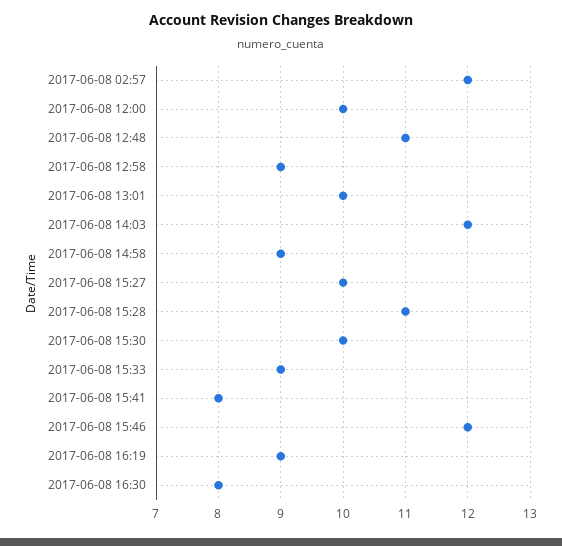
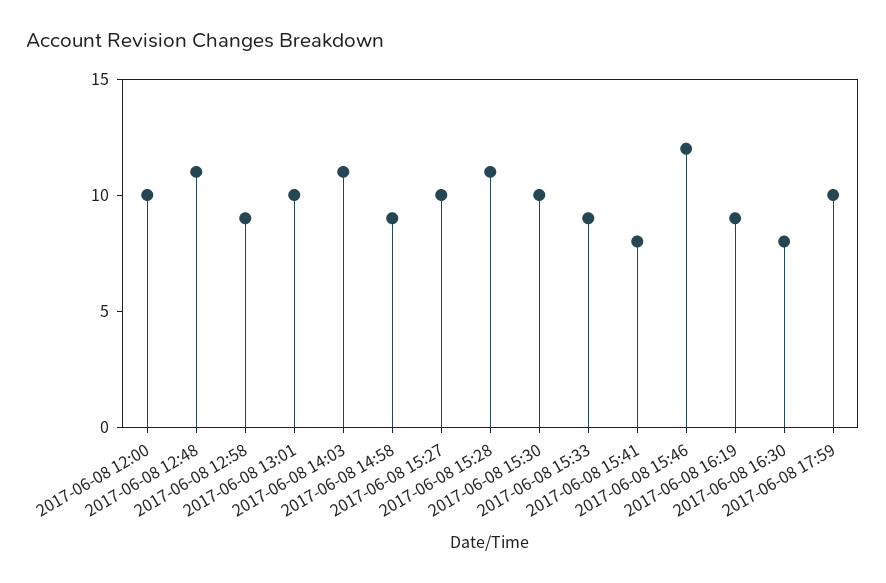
2017-06-08 02:57: 12 -> none
2017-06-08 14:03: 12 -> 11
2017-06-08 17:59: none -> 10

